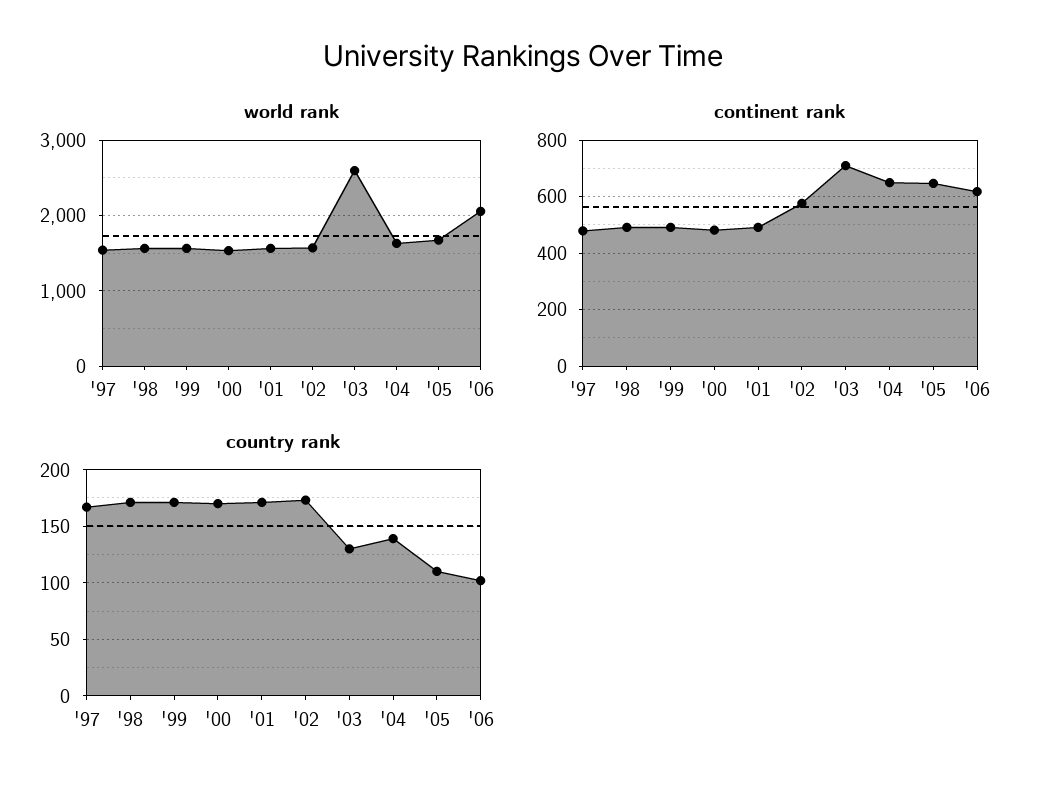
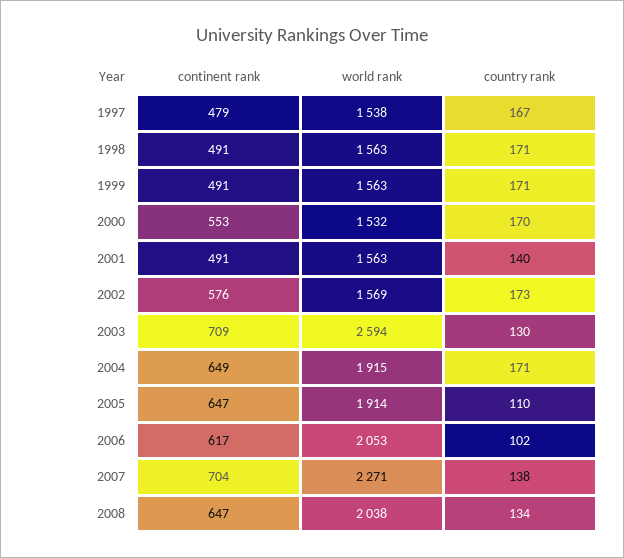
world rank, '04: 1600 -> 1915
world rank, '05: 1700 -> 1914
continent rank, '00: 475 -> 553
country rank, '01: 170 -> 140
country rank, '04: 140 -> 171
continent rank, 2007: none -> 704
world rank, 2007: none -> 2271
country rank, 2007: none -> 138
continent rank, 2008: none -> 647
world rank, 2008: none -> 2038
country rank, 2008: none -> 134

